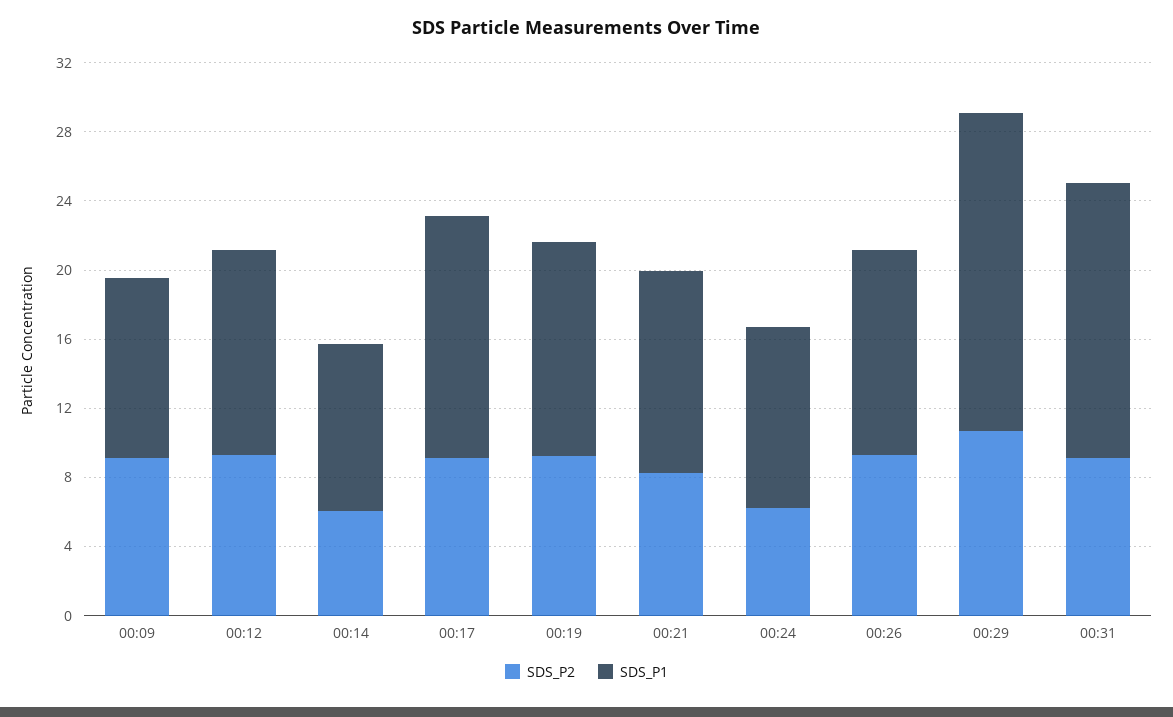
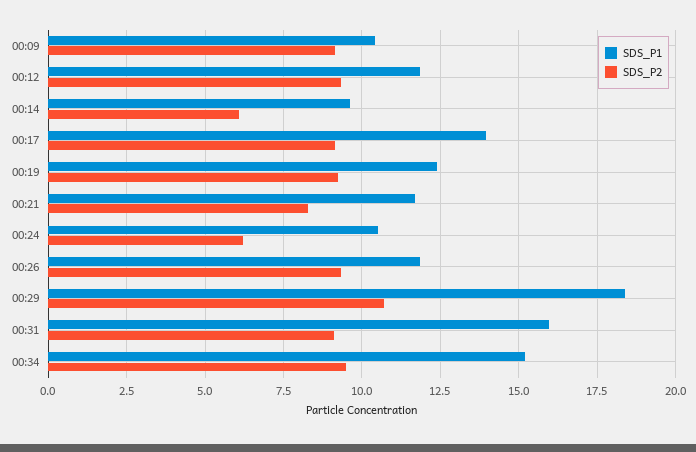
SDS_P1, 00:34: none -> 15.25
SDS_P2, 00:34: none -> 9.5

